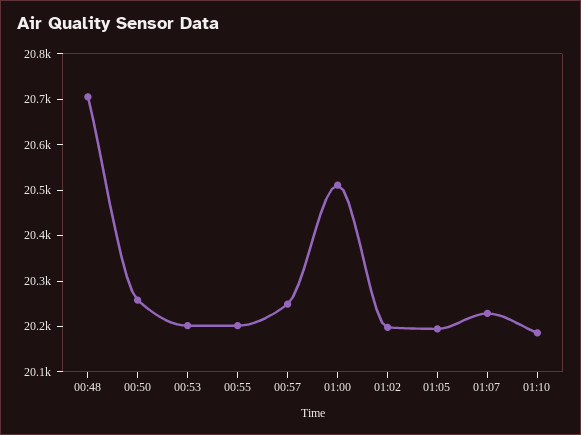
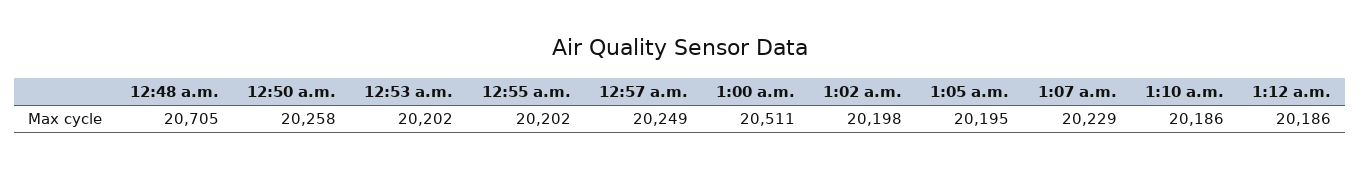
1:12 a.m.: none -> 20186

